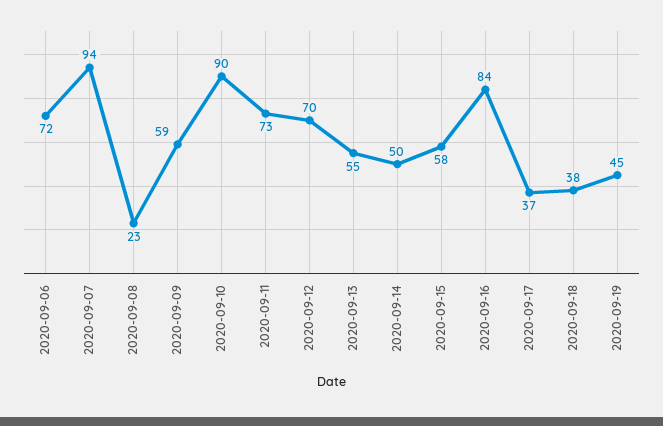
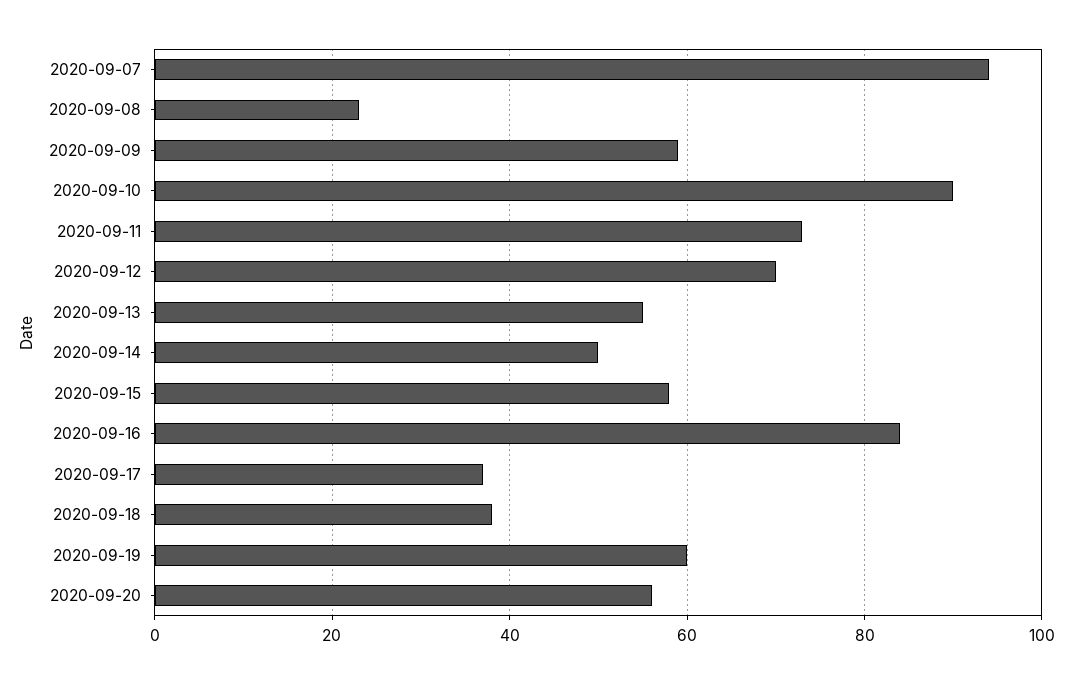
2020-09-06: 72 -> none
2020-09-19: 45 -> 60
2020-09-20: none -> 55

